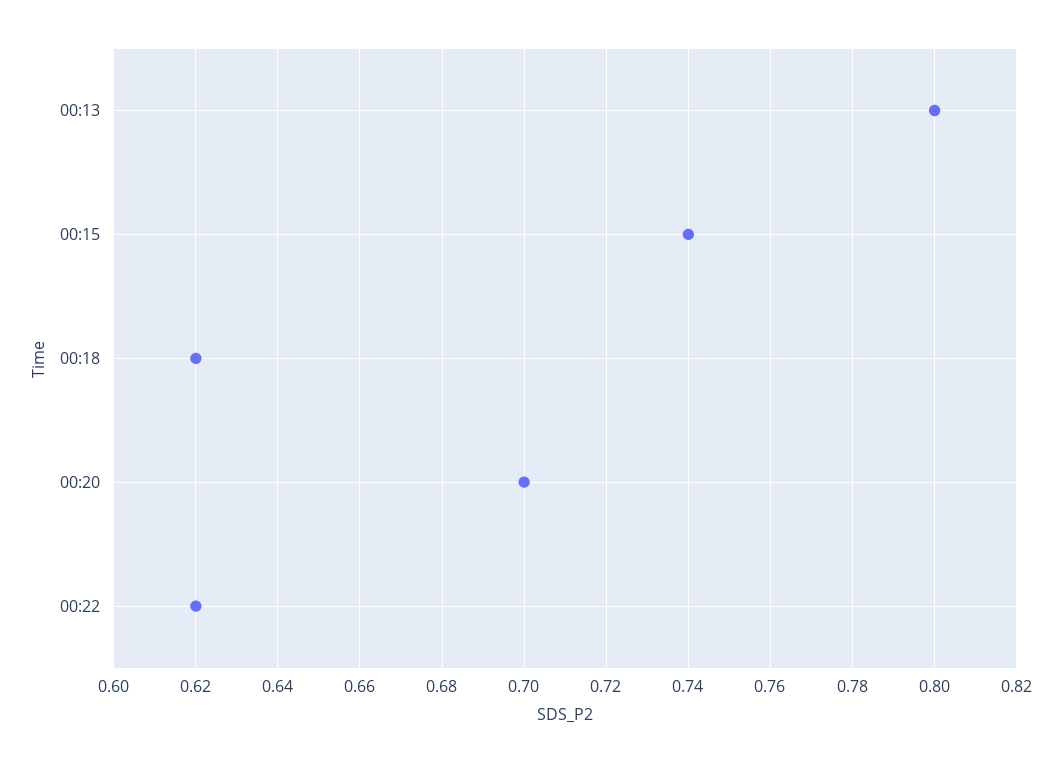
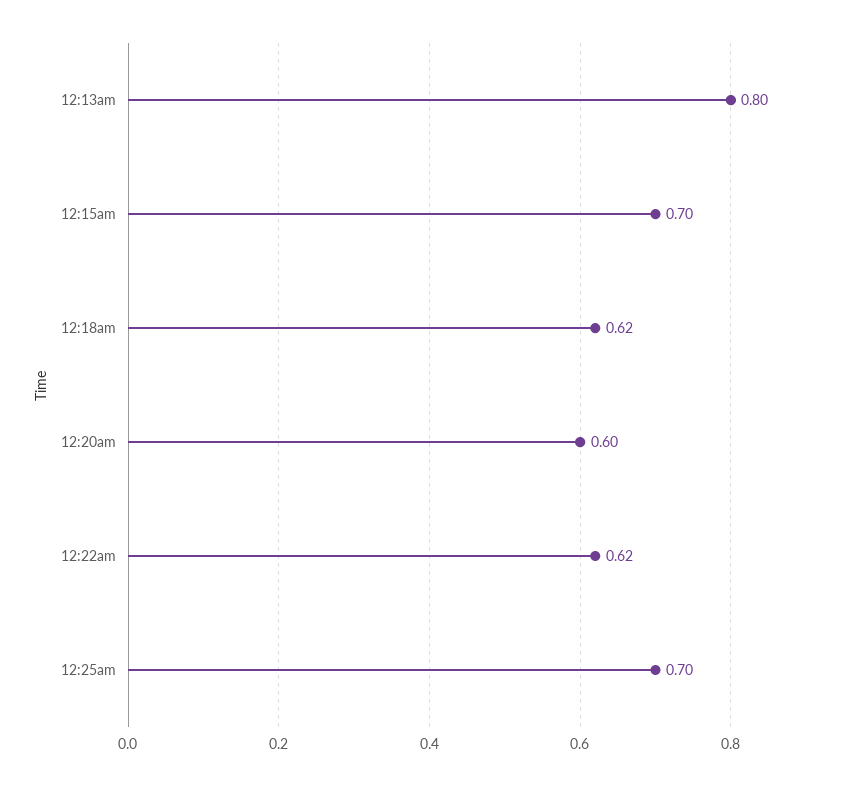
00:15: 0.74 -> 0.7
00:20: 0.7 -> 0.6
12:25am: none -> 0.7

